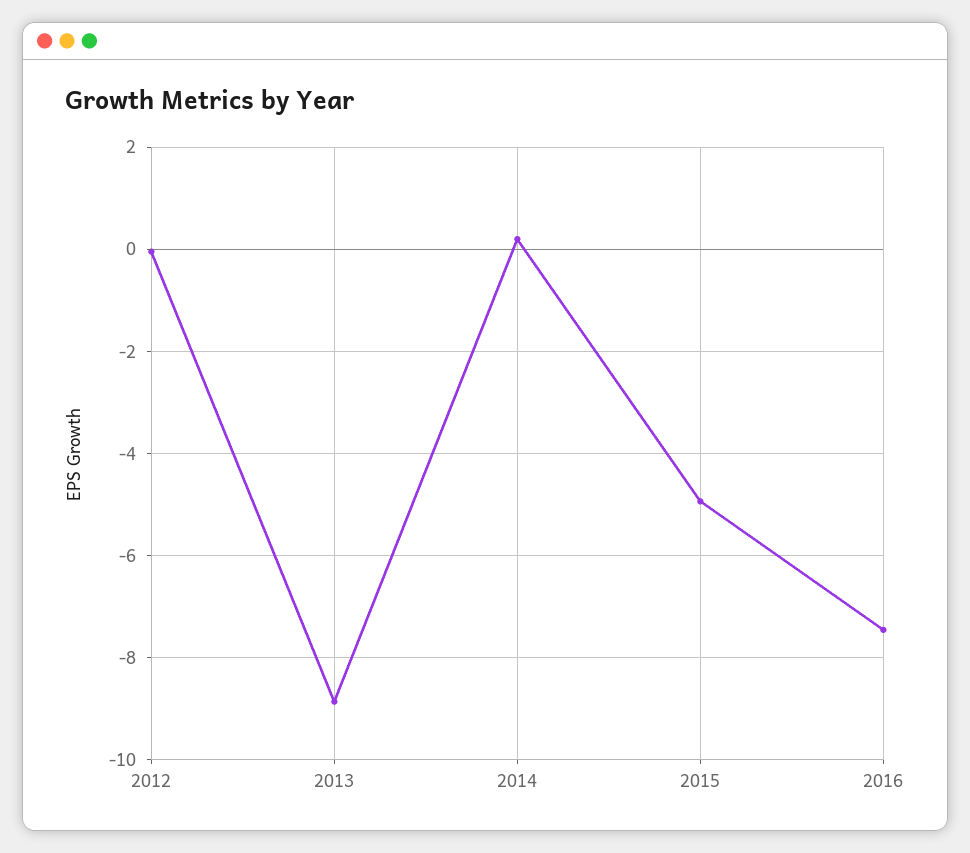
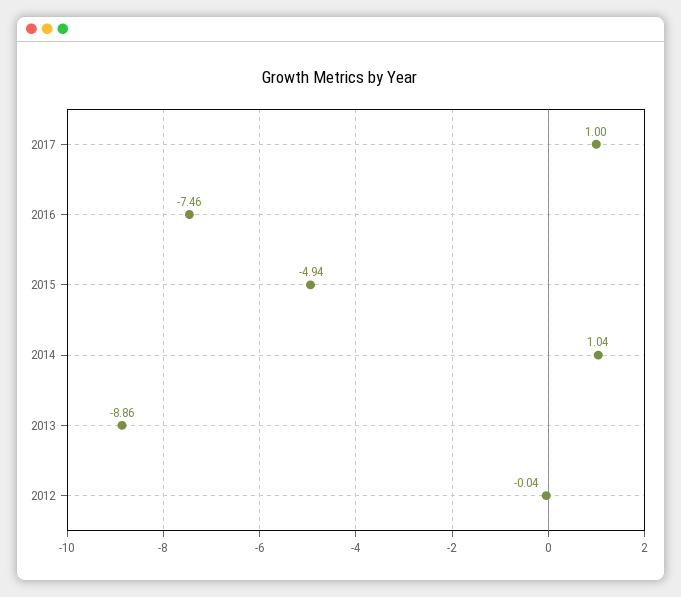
2014: 0.2 -> 1.04
2017: none -> 1

